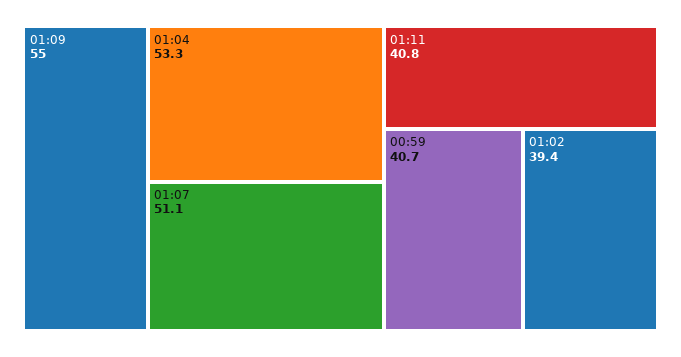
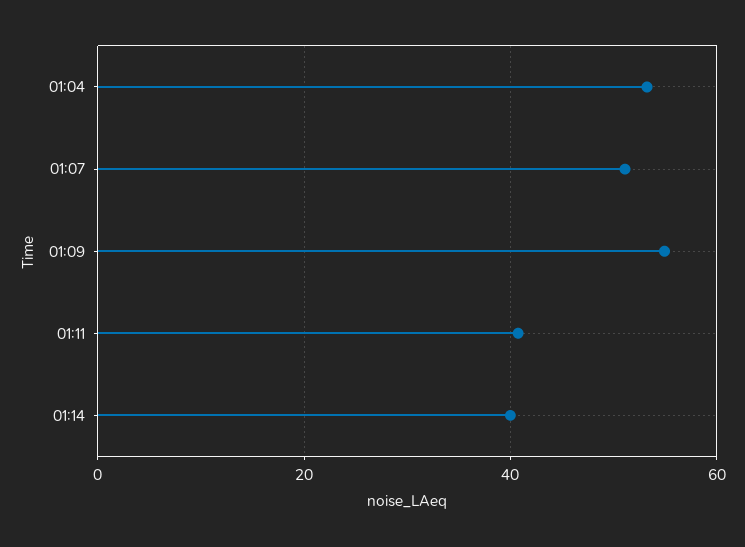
00:59: 40.7 -> none
01:02: 39.4 -> none
01:14: none -> 40

